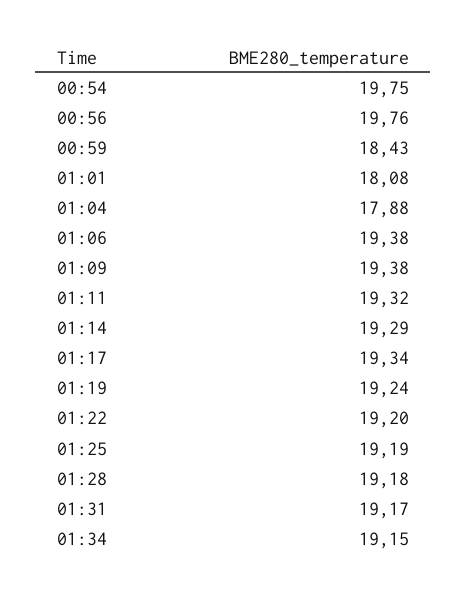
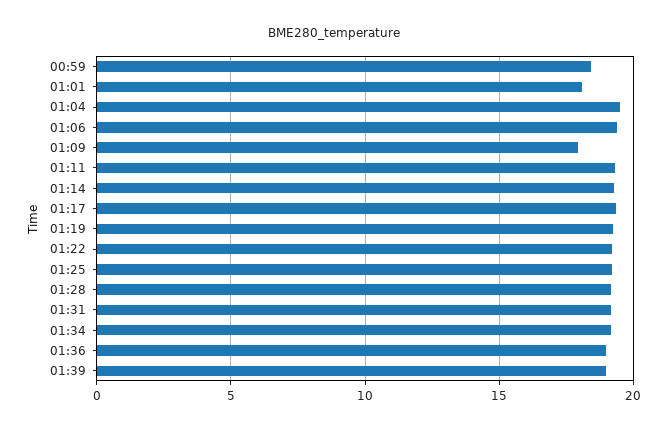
00:54: 19.75 -> none
00:56: 19.76 -> none
01:04: 17.88 -> 19.5
01:09: 19.38 -> 18
01:36: none -> 19
01:39: none -> 19

